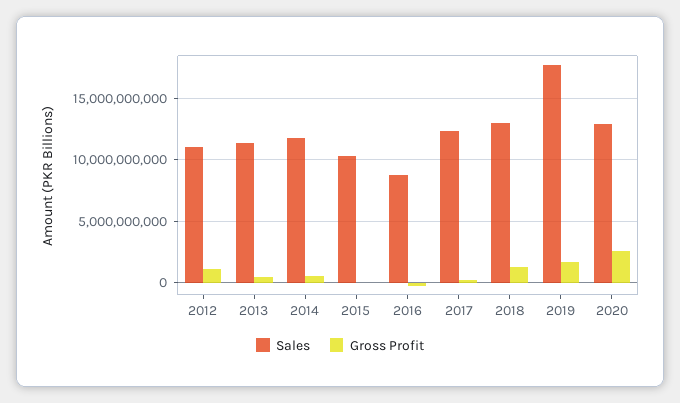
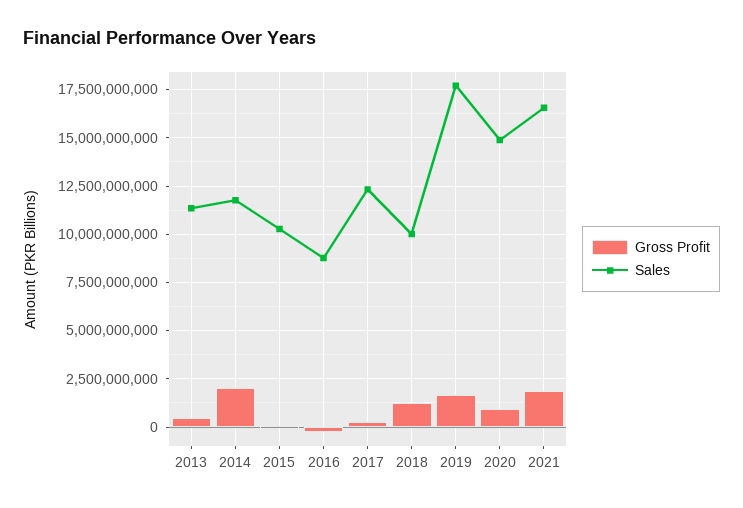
Sales, 2012: 11000000000 -> none
Gross Profit, 2012: 1000000000 -> none
Gross Profit, 2014: 500000000 -> 2000000000
Sales, 2018: 13000000000 -> 10000000000
Sales, 2020: 13000000000 -> 15000000000
Gross Profit, 2020: 2500000000 -> 1000000000
Gross Profit, 2021: none -> 2000000000
Sales, 2021: none -> 16500000000

